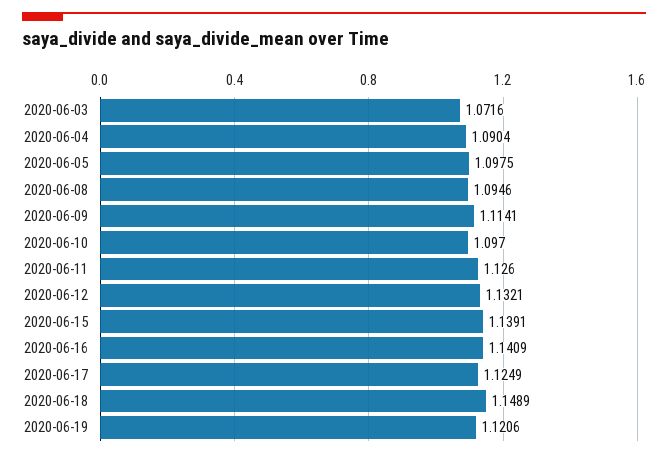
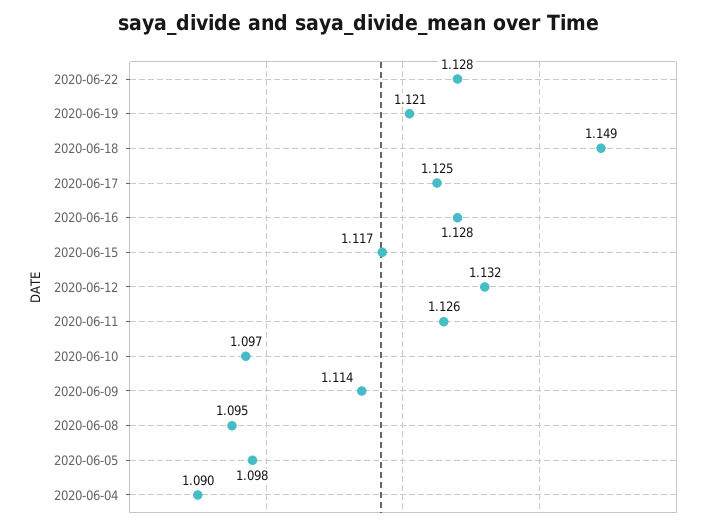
2020-06-03: 1.0716 -> none
2020-06-15: 1.1391 -> 1.117
2020-06-16: 1.1409 -> 1.128
2020-06-22: none -> 1.128

